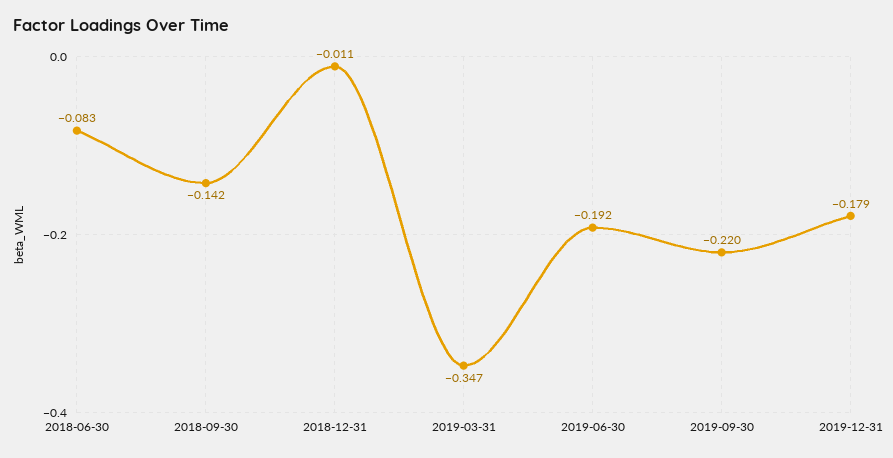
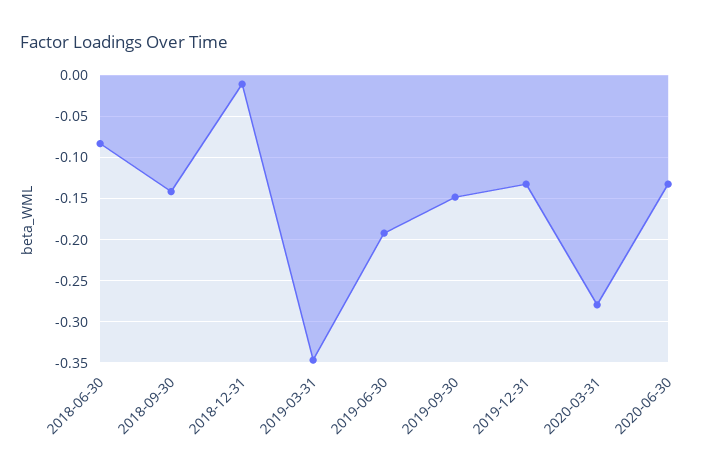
2019-09-30: -0.22 -> -0.15
2019-12-31: -0.179 -> -0.13
2020-03-31: none -> -0.28
2020-06-30: none -> -0.13

